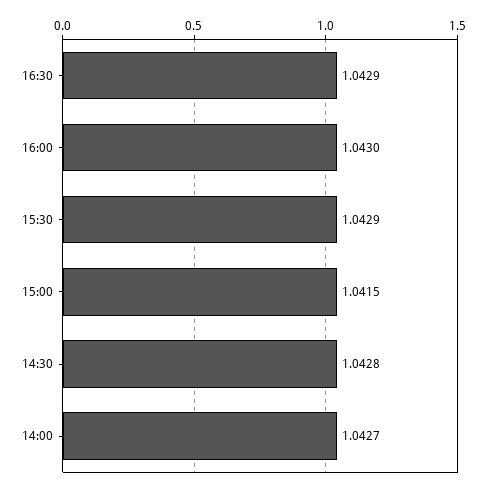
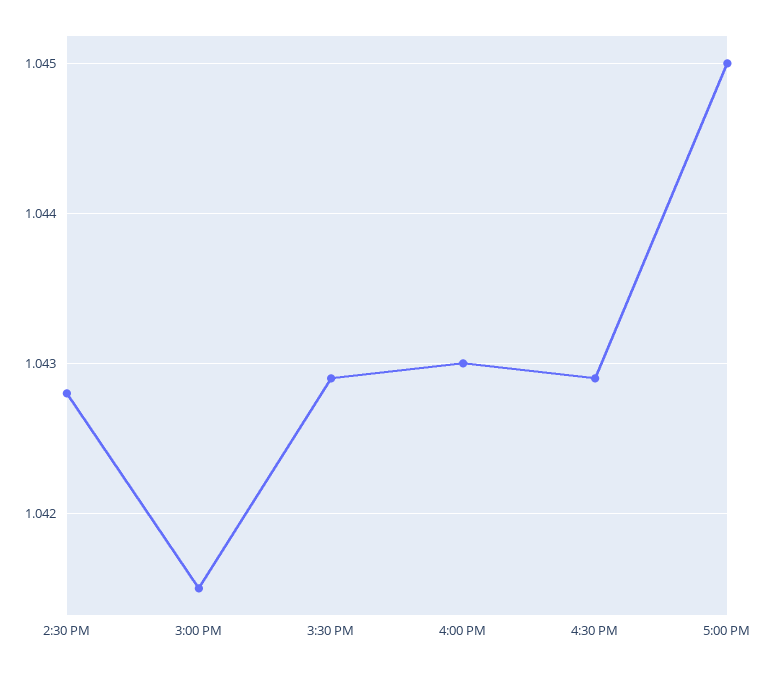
14:00: 1.0427 -> none
5:00 PM: none -> 1.045

